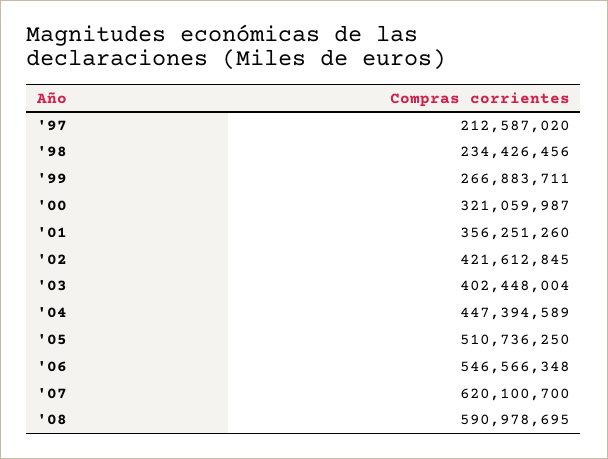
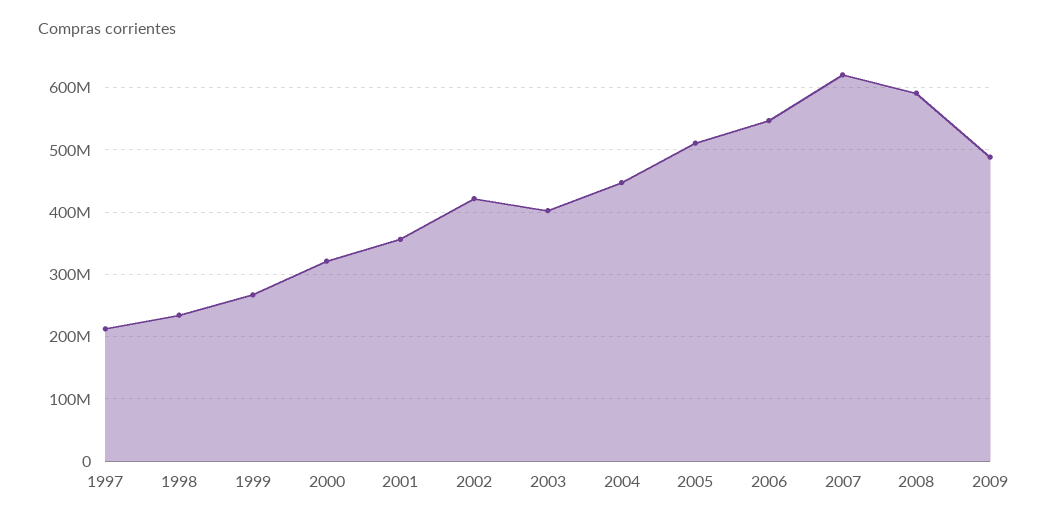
2009: none -> 490000000

